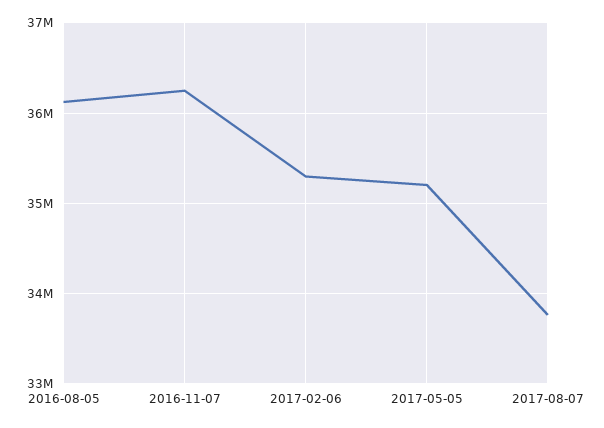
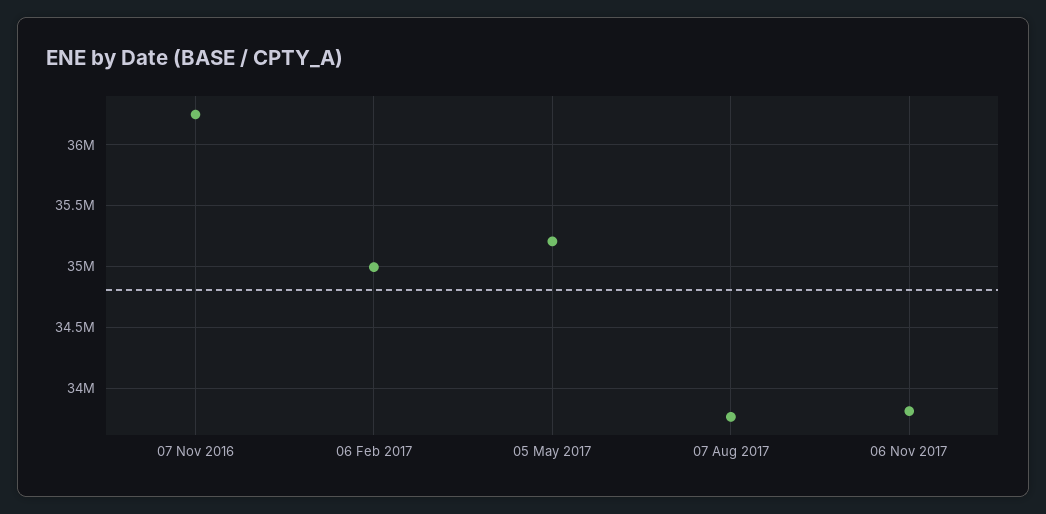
2016-08-05: 36100000 -> none
2017-02-06: 35300000 -> 35000000
06 Nov 2017: none -> 33800000

